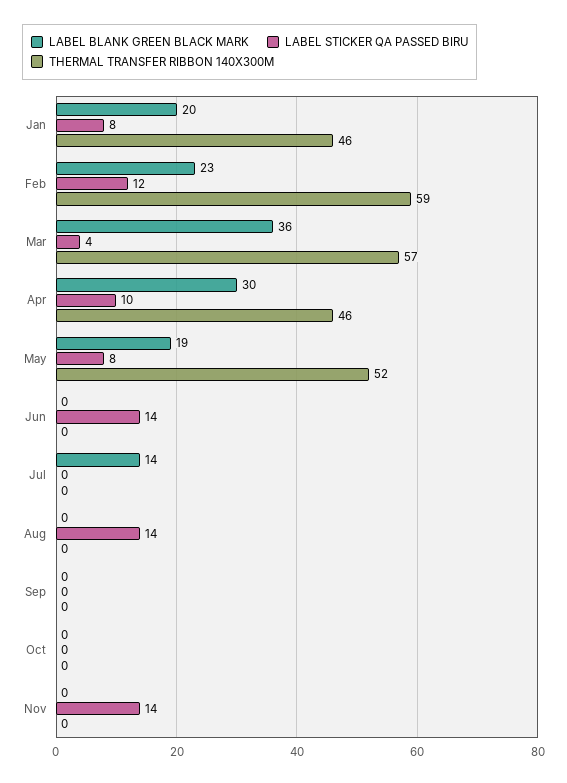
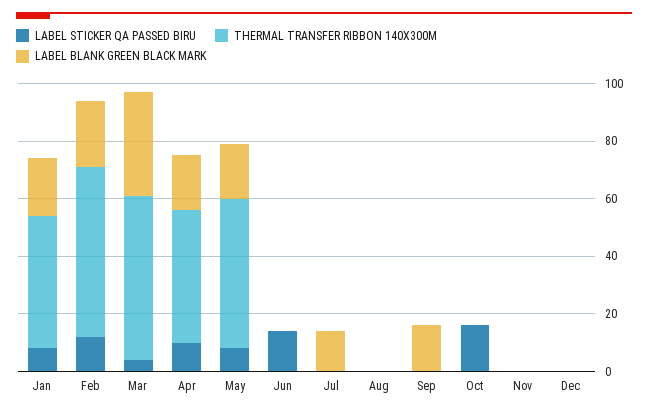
LABEL BLANK GREEN BLACK MARK, Apr: 30 -> 20
LABEL STICKER QA PASSED BIRU, Aug: 14 -> 0
LABEL BLANK GREEN BLACK MARK, Sep: 0 -> 15
LABEL STICKER QA PASSED BIRU, Oct: 0 -> 15
LABEL STICKER QA PASSED BIRU, Nov: 14 -> 0
LABEL STICKER QA PASSED BIRU, Dec: none -> 0
THERMAL TRANSFER RIBBON 140X300M, Dec: none -> 0
LABEL BLANK GREEN BLACK MARK, Dec: none -> 0

